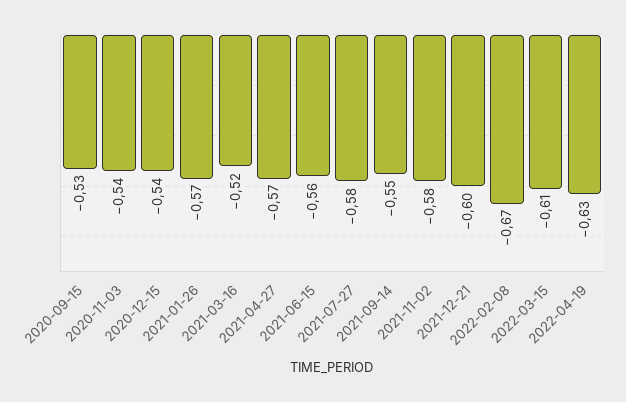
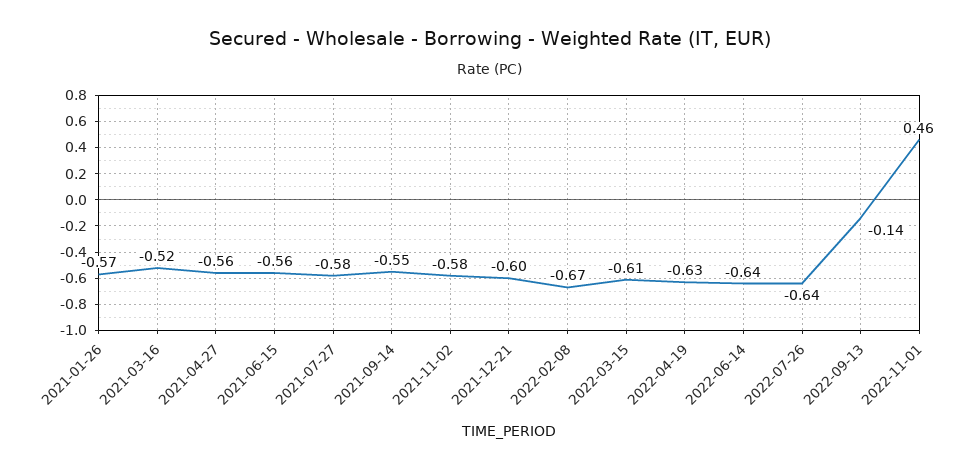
2020-09-15: -0.53 -> none
2020-11-03: -0.54 -> none
2020-12-15: -0.54 -> none
2021-04-27: -0.57 -> -0.56
2022-06-14: none -> -0.64
2022-07-26: none -> -0.64
2022-09-13: none -> -0.14
2022-11-01: none -> 0.46

